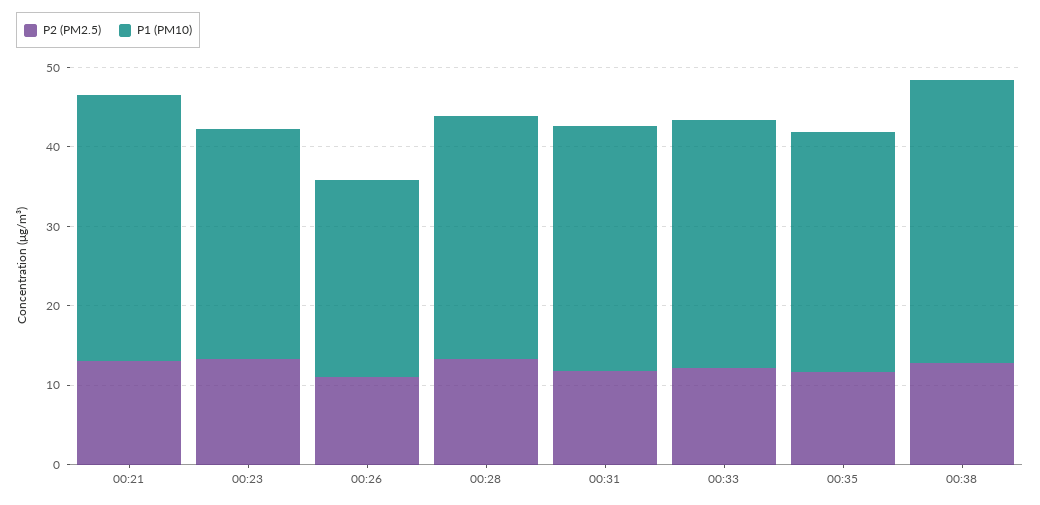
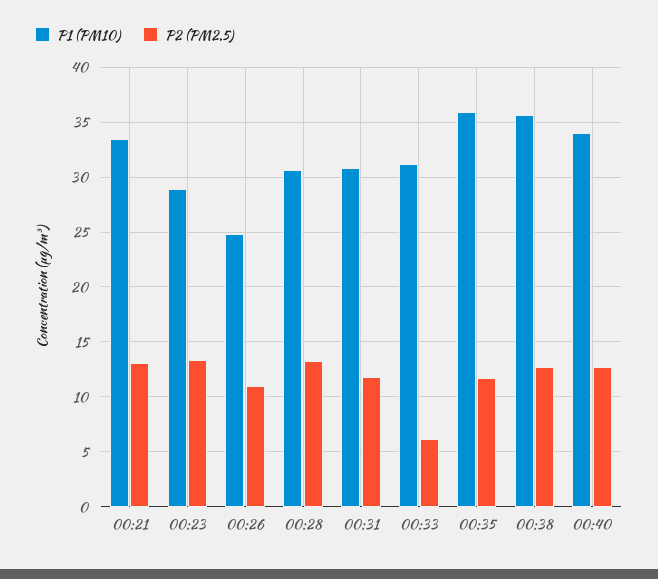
P2 (PM2.5), 00:33: 12 -> 6
P1 (PM10), 00:35: 30 -> 36
P1 (PM10), 00:40: none -> 34
P2 (PM2.5), 00:40: none -> 13

